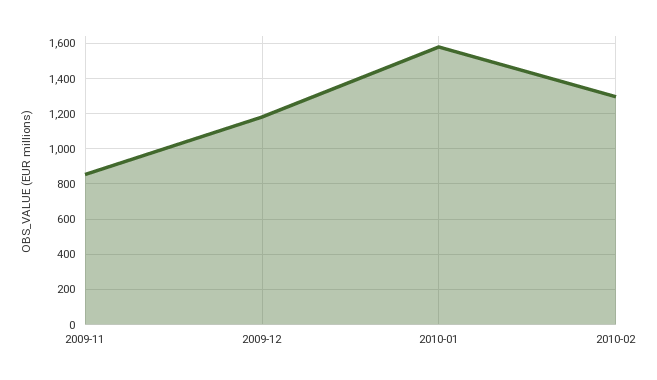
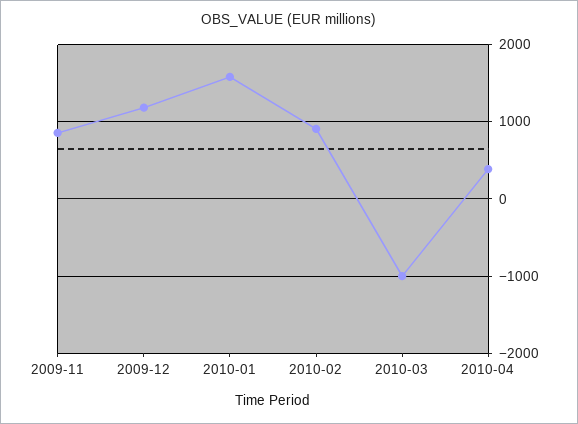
2010-02: 1300 -> 900
2010-03: none -> -1000
2010-04: none -> 400

